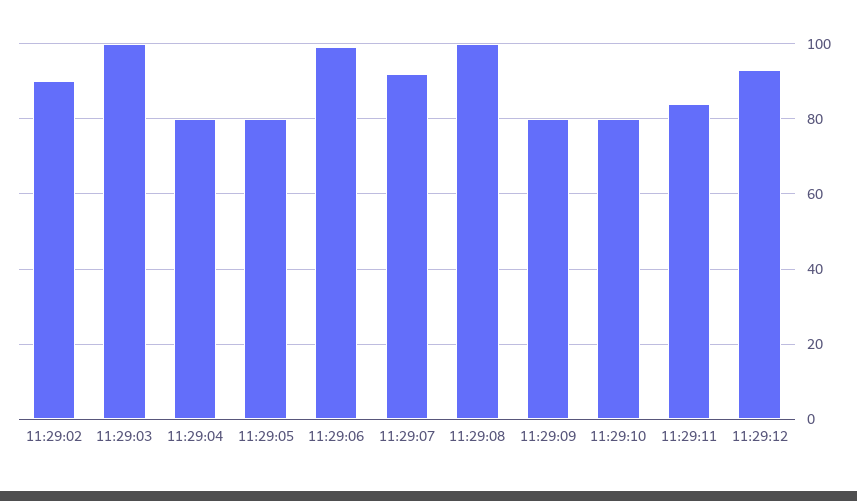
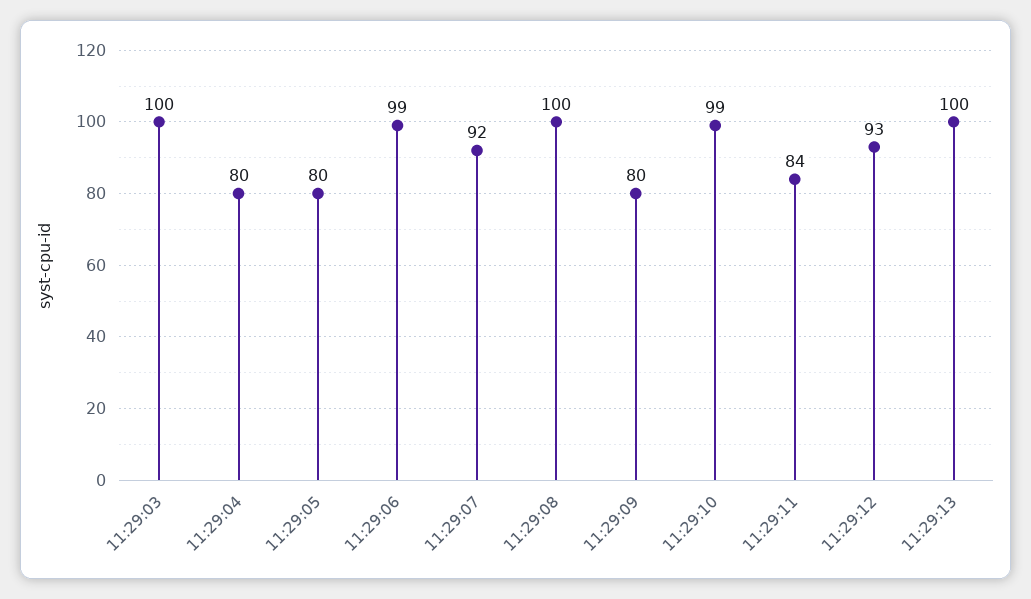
11:29:02: 90 -> none
11:29:10: 80 -> 99
11:29:13: none -> 100

